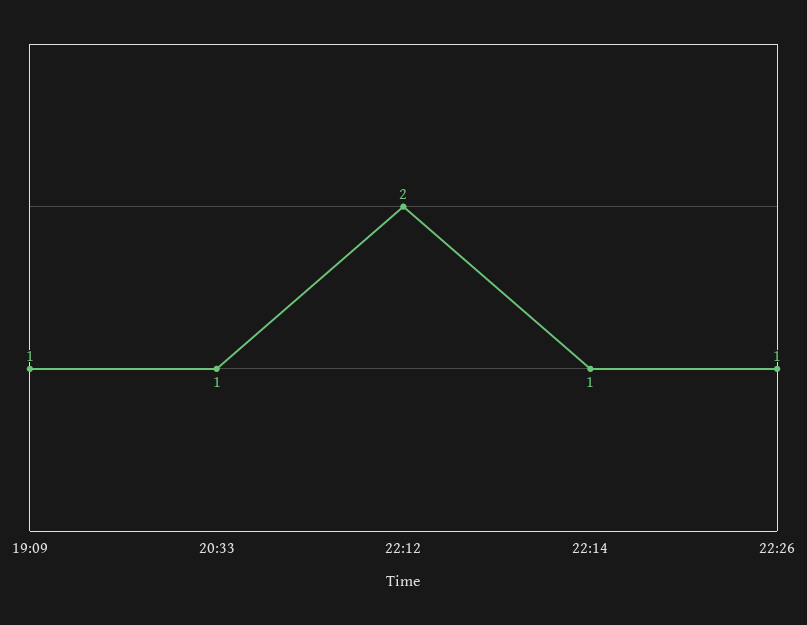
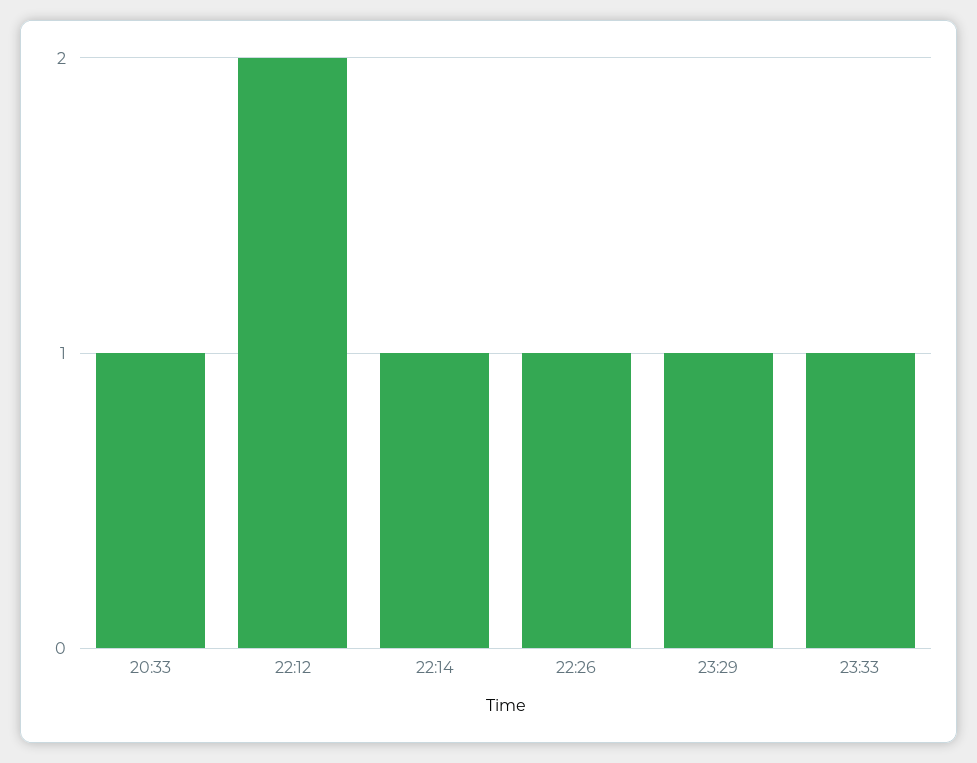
19:09: 1 -> none
23:29: none -> 1
23:33: none -> 1

